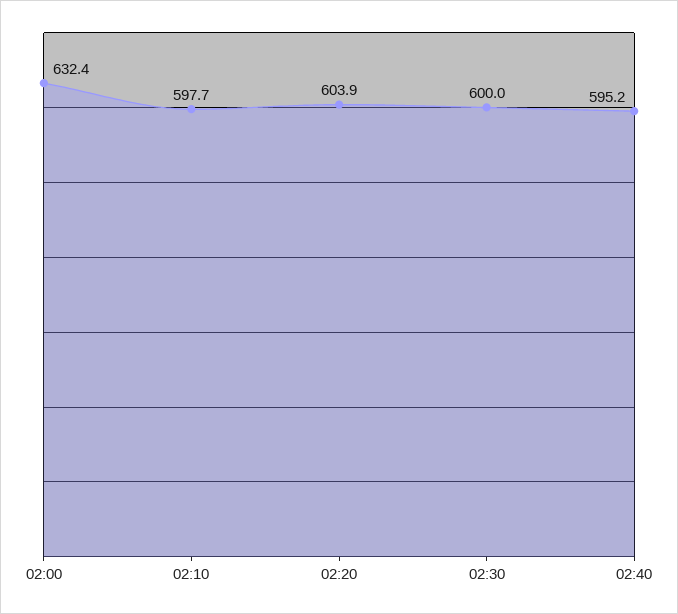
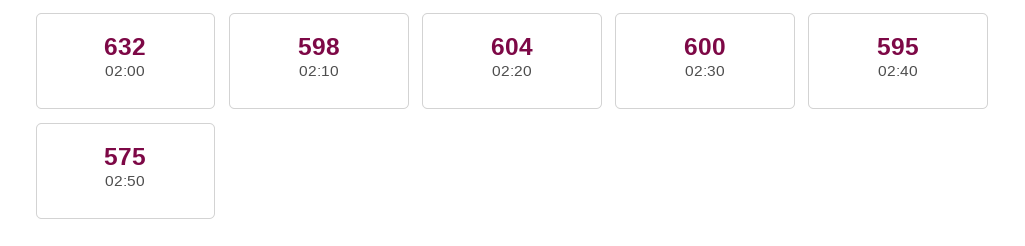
02:50: none -> 575

